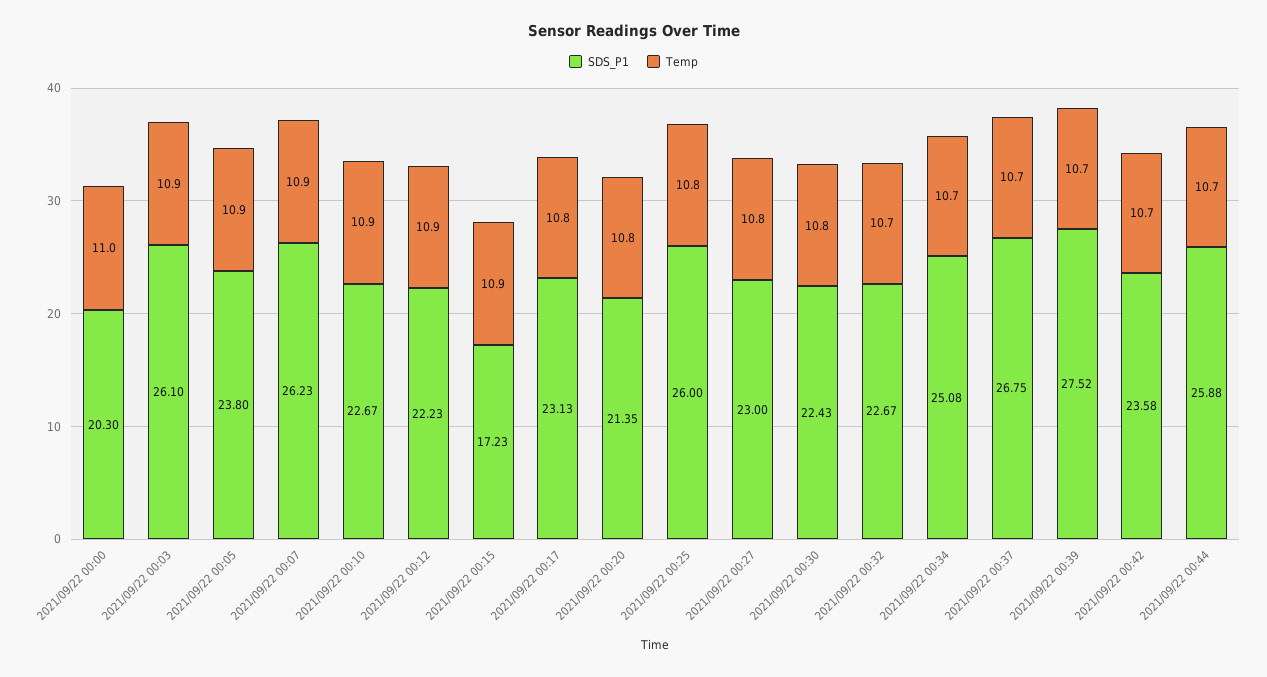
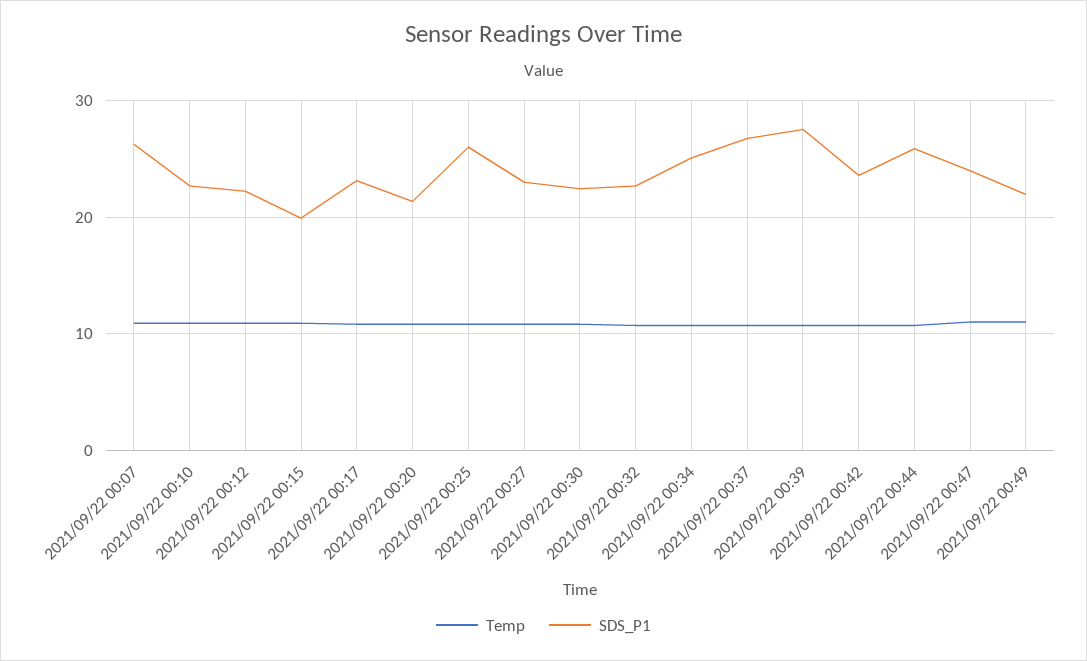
SDS_P1, 2021/09/22 00:00: 20.3 -> none
Temp, 2021/09/22 00:00: 11 -> none
SDS_P1, 2021/09/22 00:03: 26.1 -> none
Temp, 2021/09/22 00:03: 10.9 -> none
SDS_P1, 2021/09/22 00:05: 23.8 -> none
Temp, 2021/09/22 00:05: 10.9 -> none
SDS_P1, 2021/09/22 00:15: 17.23 -> 20
Temp, 2021/09/22 00:47: none -> 11
SDS_P1, 2021/09/22 00:47: none -> 24
Temp, 2021/09/22 00:49: none -> 11
SDS_P1, 2021/09/22 00:49: none -> 22

